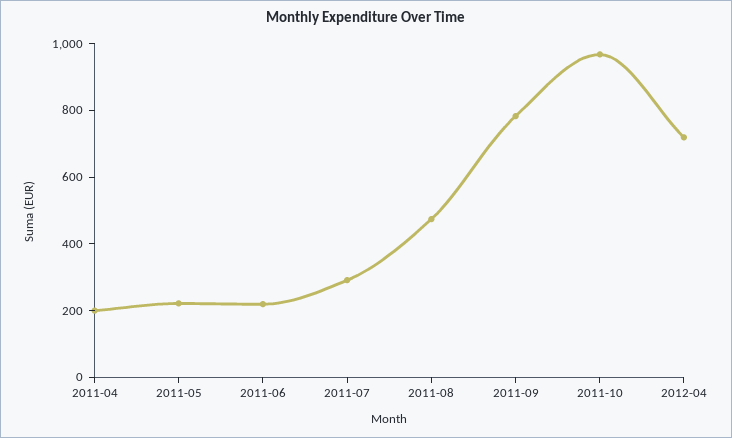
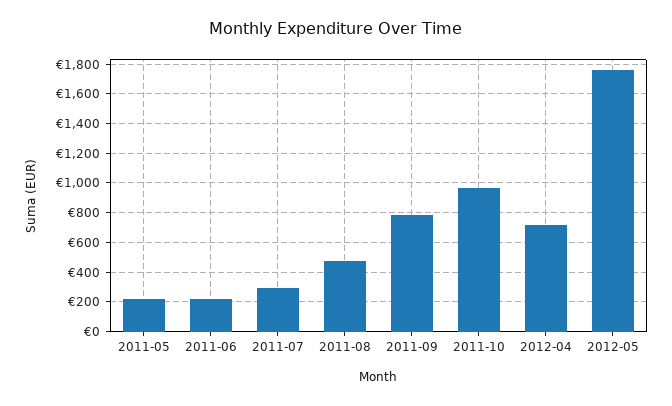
2011-04: 200 -> none
2012-05: none -> 1750

